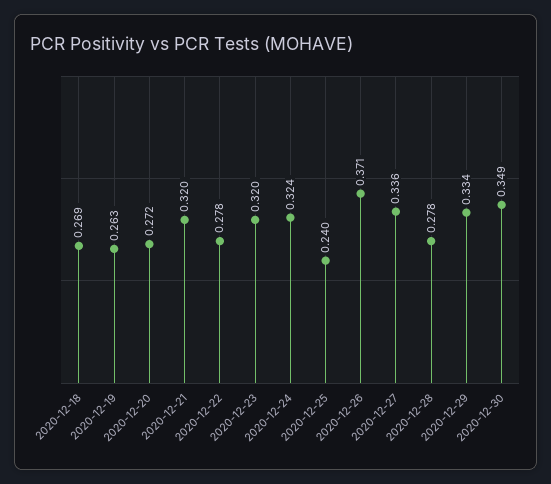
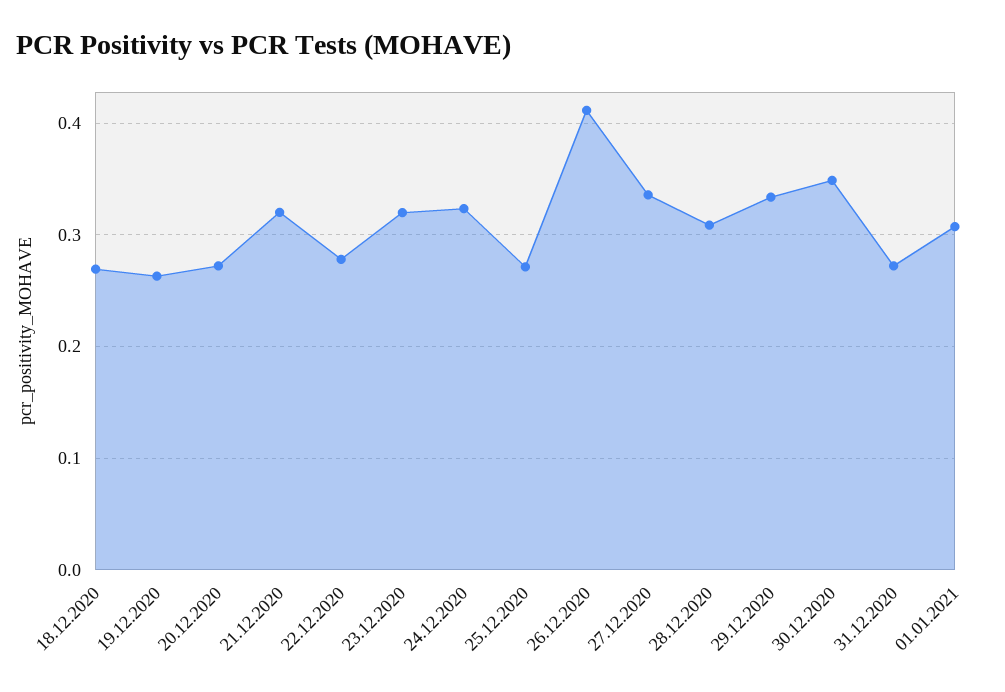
2020-12-25: 0.24 -> 0.27
2020-12-26: 0.371 -> 0.41
2020-12-28: 0.278 -> 0.31
31.12.2020: none -> 0.27
01.01.2021: none -> 0.31

